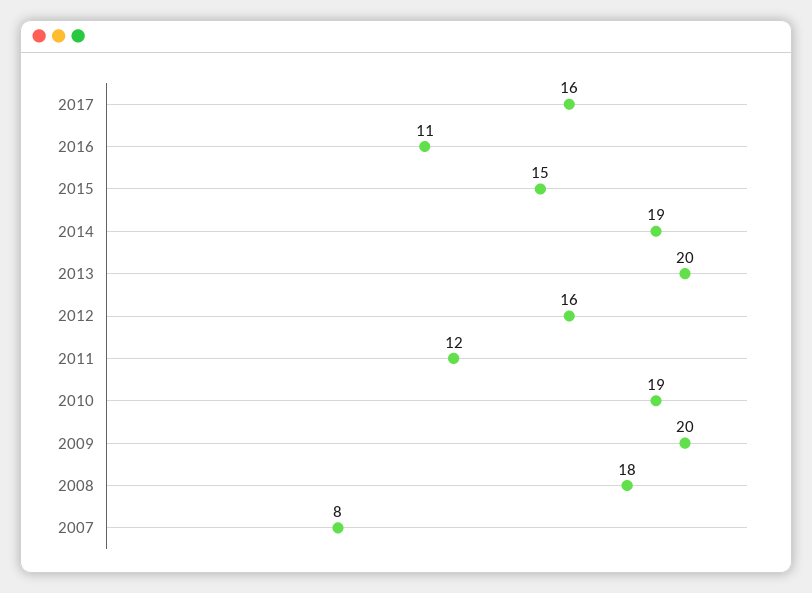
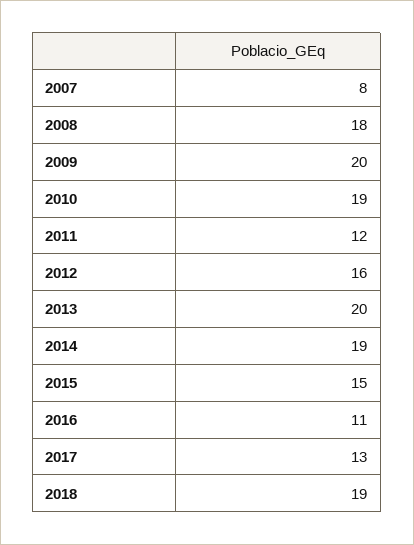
2017: 16 -> 13
2018: none -> 19

